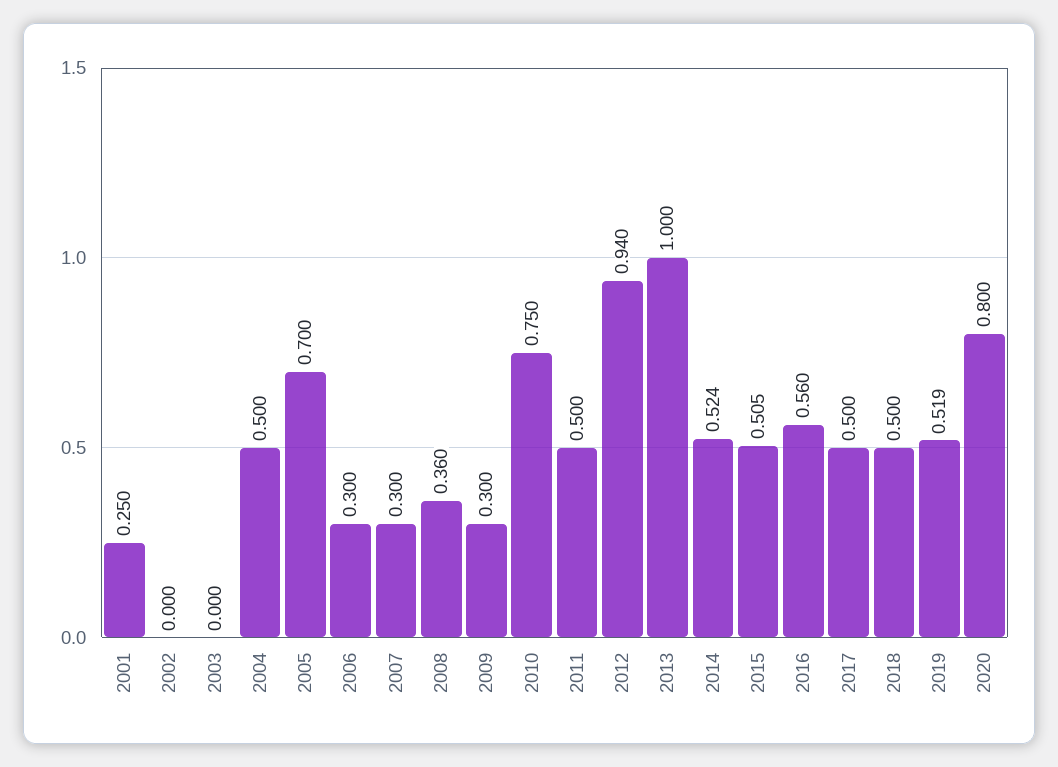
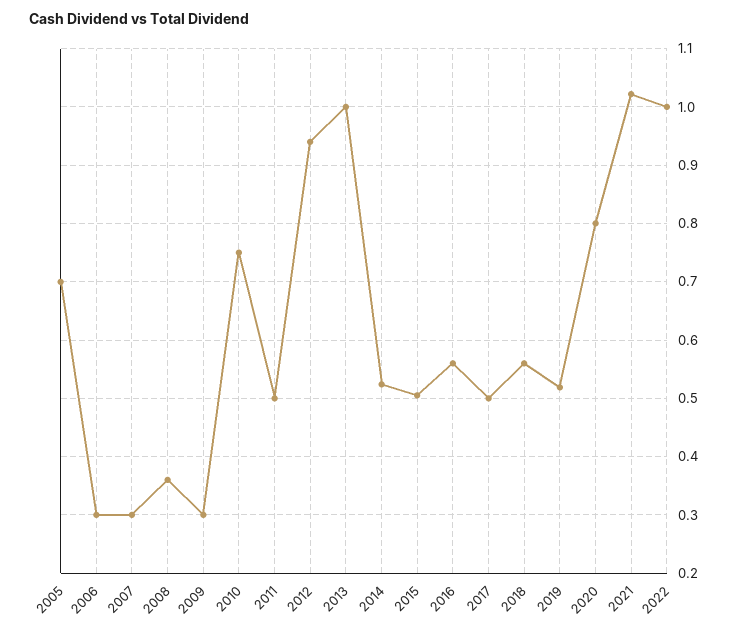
2001: 0.25 -> none
2002: 0 -> none
2003: 0 -> none
2004: 0.5 -> none
2018: 0.5 -> 0.56
2021: none -> 1.02
2022: none -> 1

